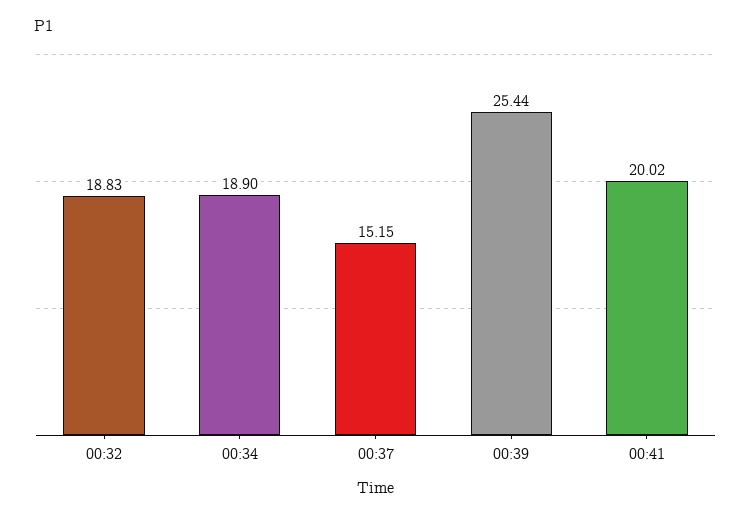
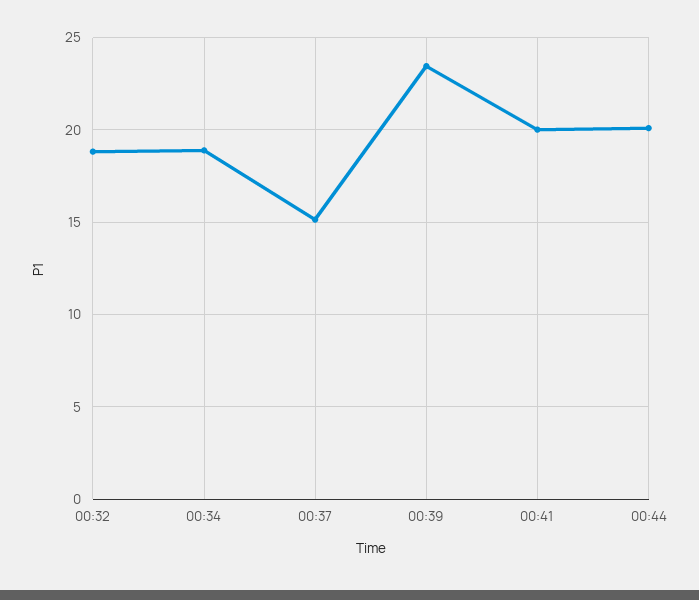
00:39: 25.44 -> 23.5
00:44: none -> 20

